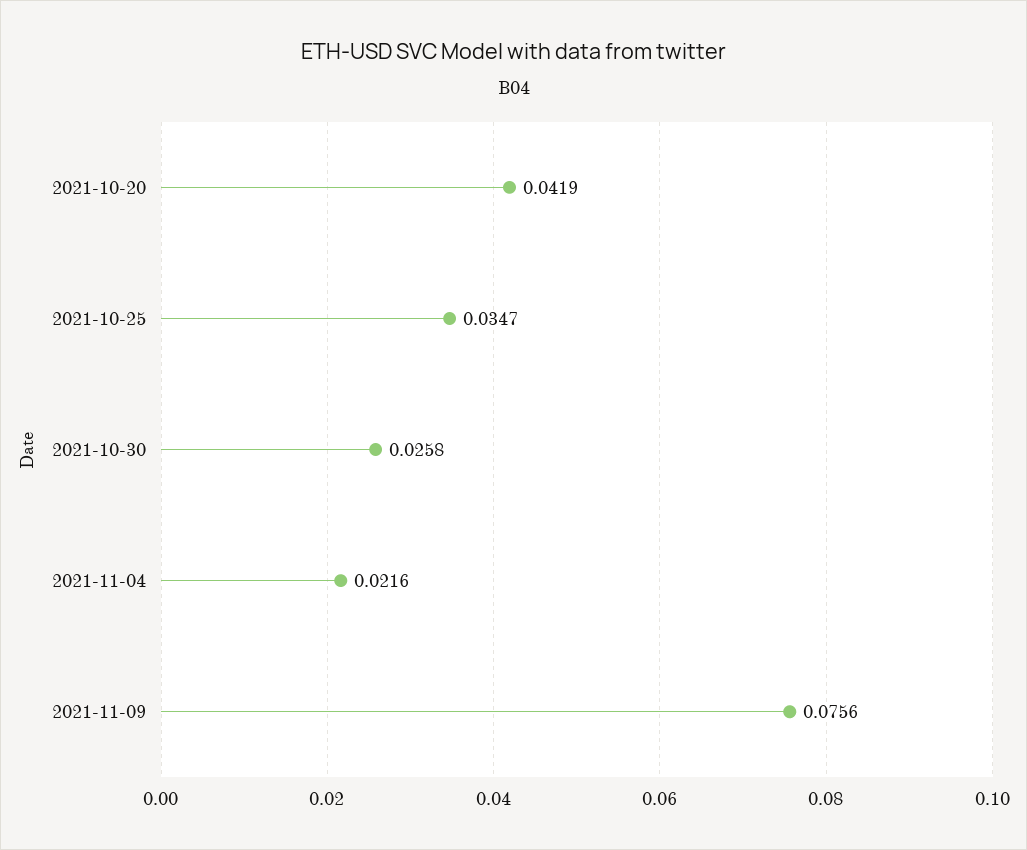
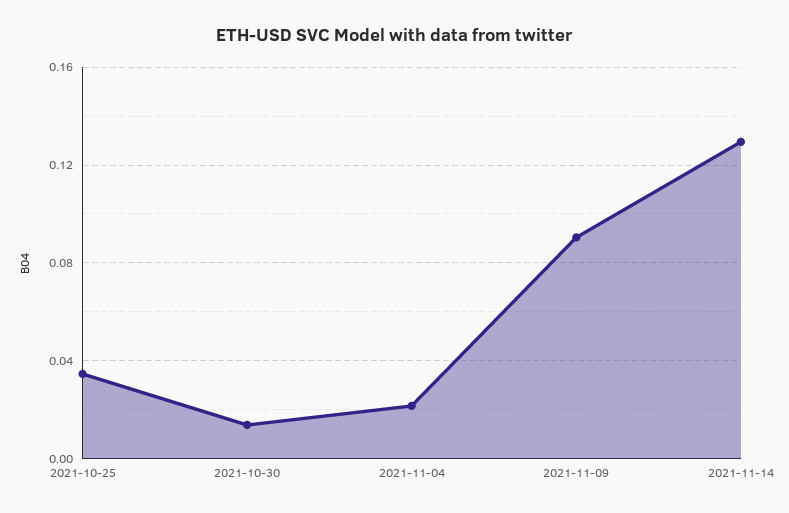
2021-10-20: 0.0419 -> none
2021-10-30: 0.0258 -> 0.015
2021-11-09: 0.0756 -> 0.09
2021-11-14: none -> 0.13

